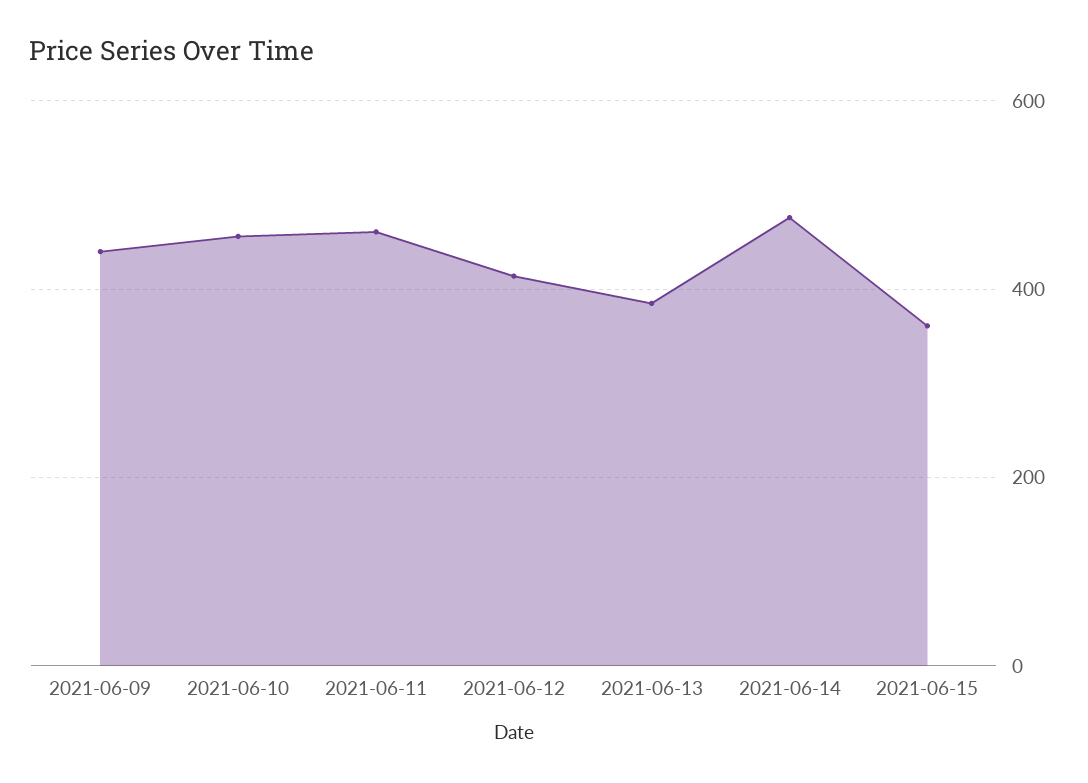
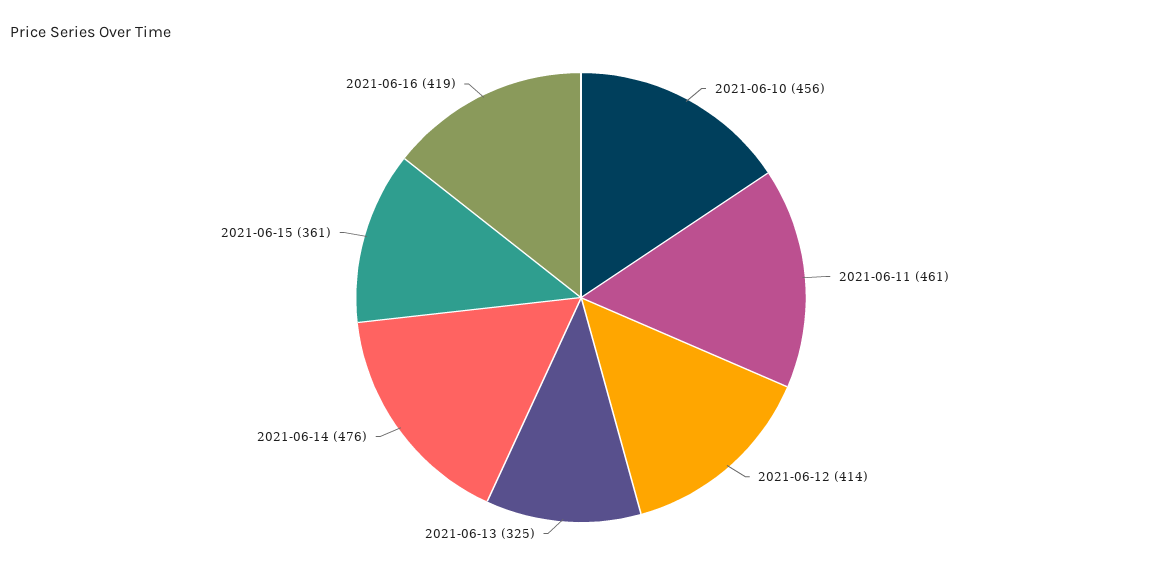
2021-06-09: 440 -> none
2021-06-13: 380 -> 325
2021-06-16: none -> 419

